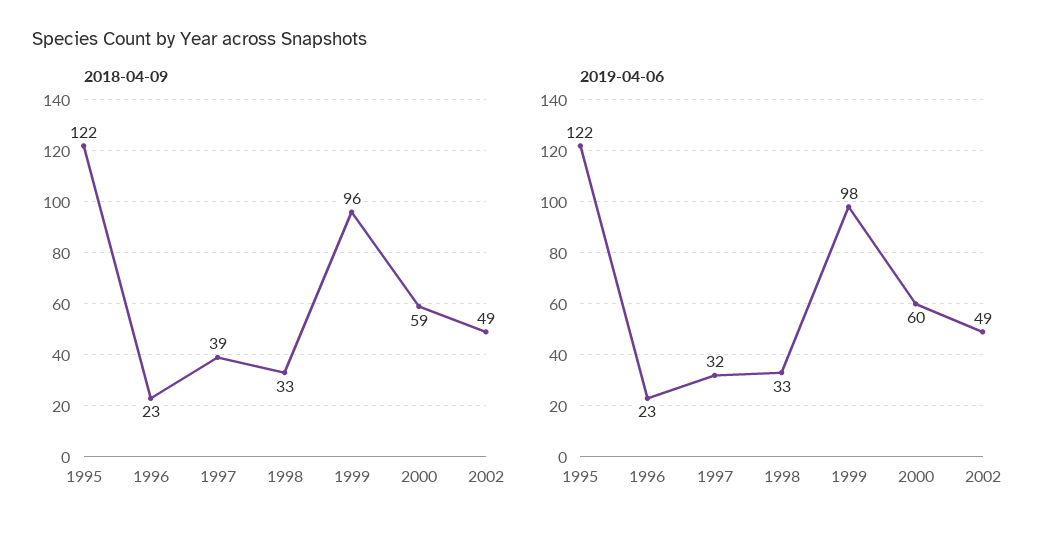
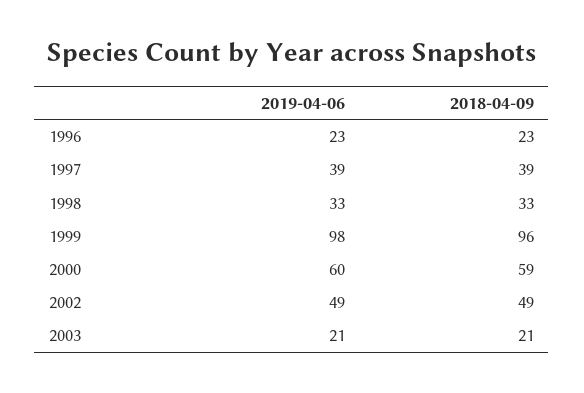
2018-04-09, 1995: 122 -> none
2019-04-06, 1995: 122 -> none
2019-04-06, 1997: 32 -> 39
2019-04-06, 2003: none -> 21
2018-04-09, 2003: none -> 21

